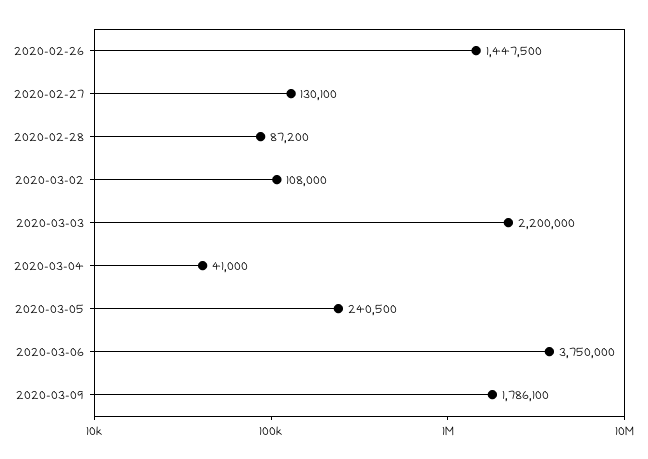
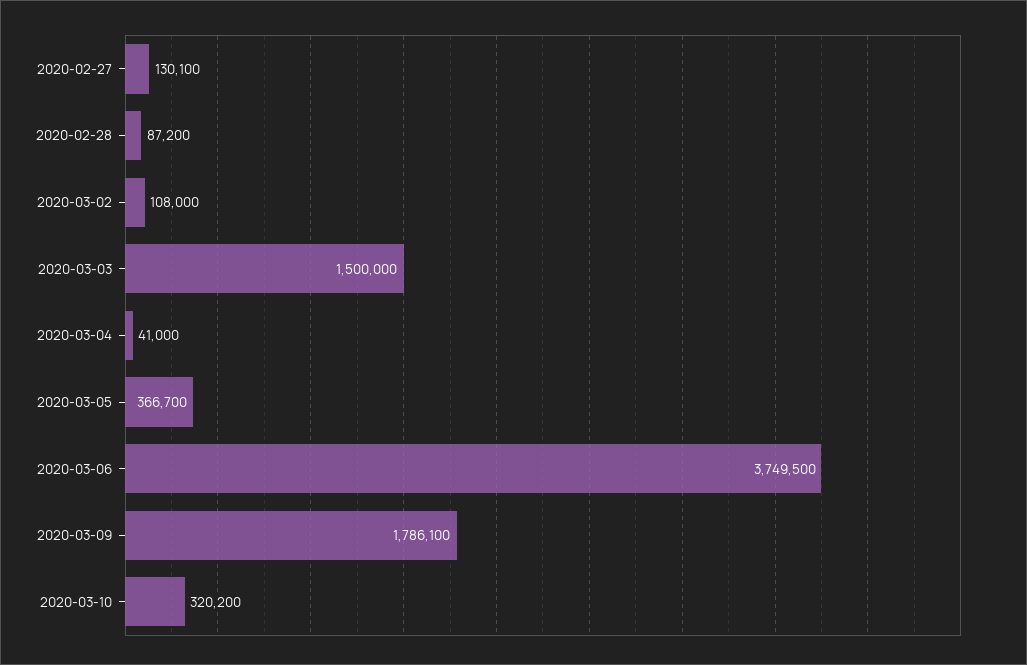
2020-02-26: 1447500 -> none
2020-03-03: 2200000 -> 1500000
2020-03-05: 240500 -> 366700
2020-03-06: 3750000 -> 3749500
2020-03-10: none -> 320200

